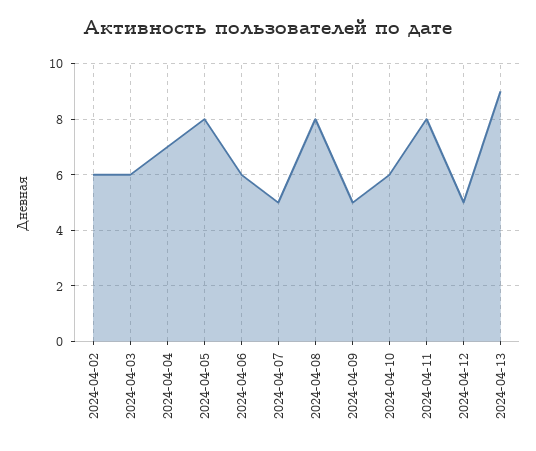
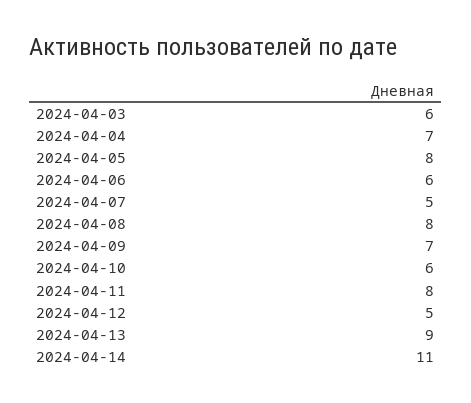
2024-04-02: 6 -> none
2024-04-09: 5 -> 7
2024-04-14: none -> 11

